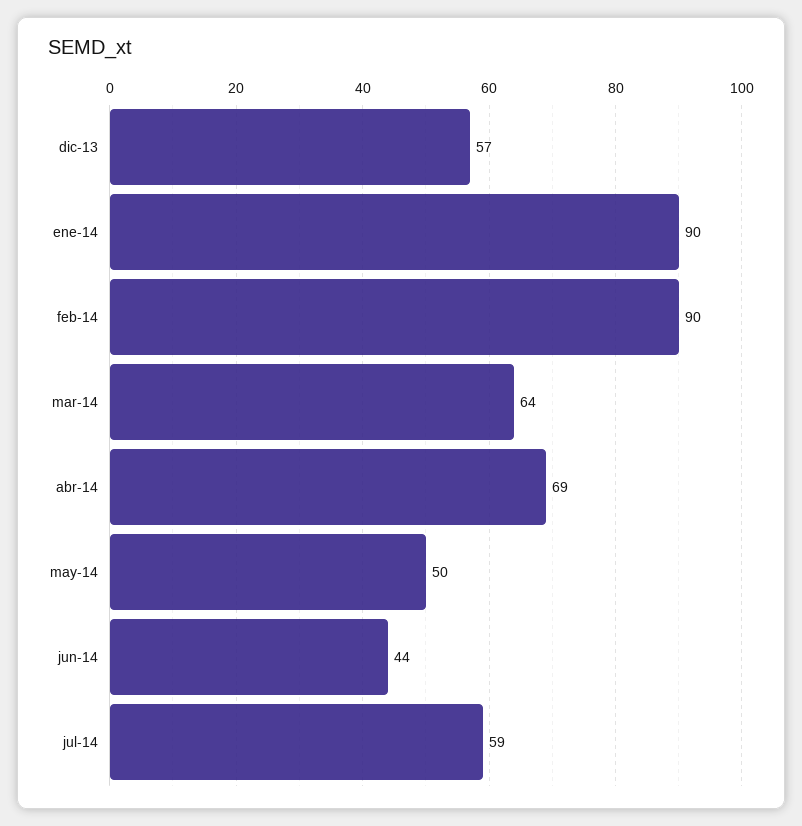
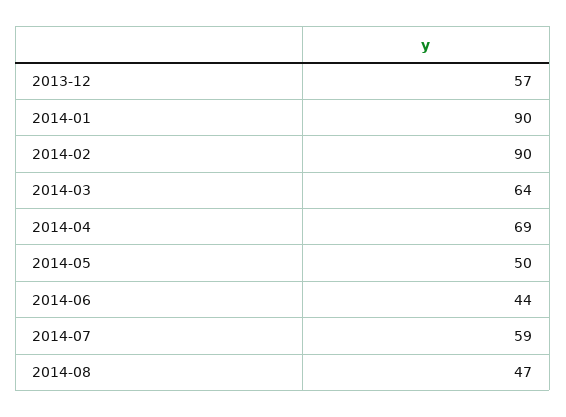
2014-08: none -> 47

